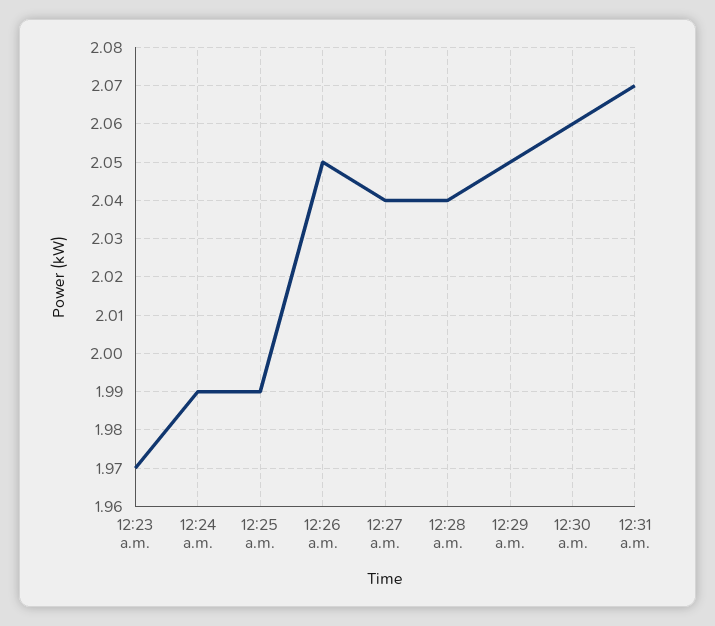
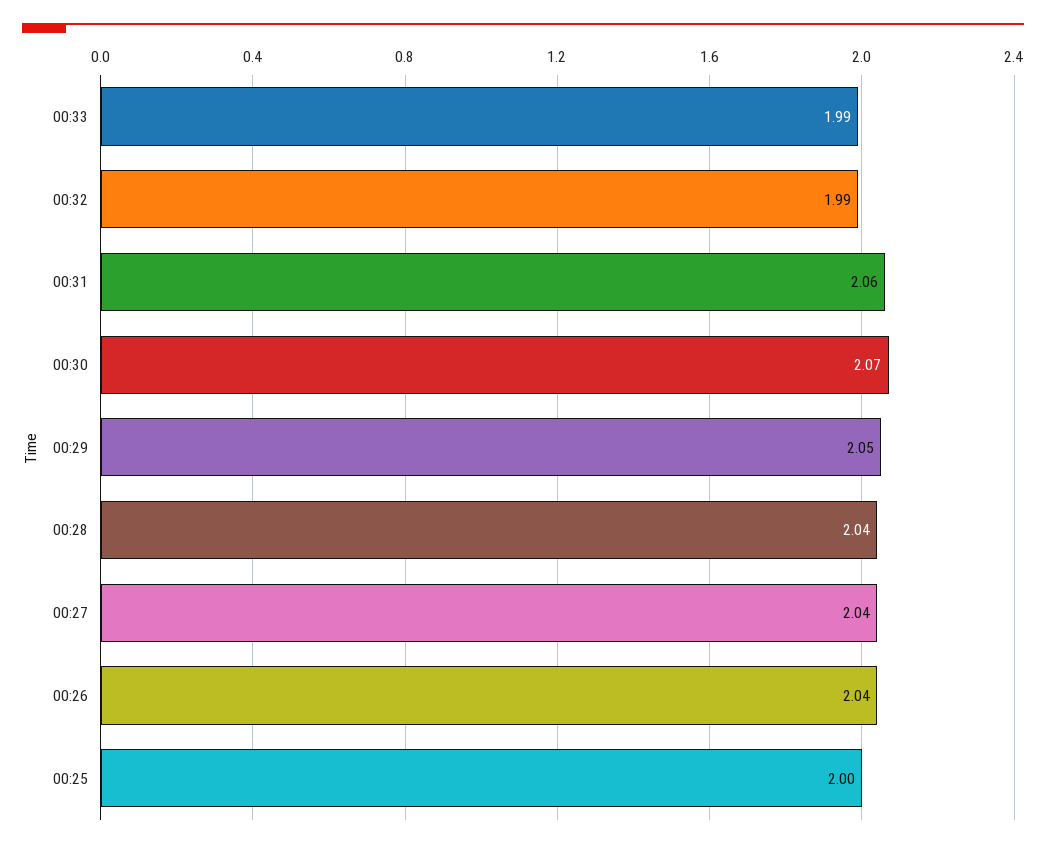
12:23 a.m.: 1.97 -> none
12:24 a.m.: 1.99 -> none
12:25 a.m.: 1.99 -> 2
12:26 a.m.: 2.05 -> 2.04
12:30 a.m.: 2.06 -> 2.07
12:31 a.m.: 2.07 -> 2.06
00:33: none -> 1.99
00:32: none -> 1.99

